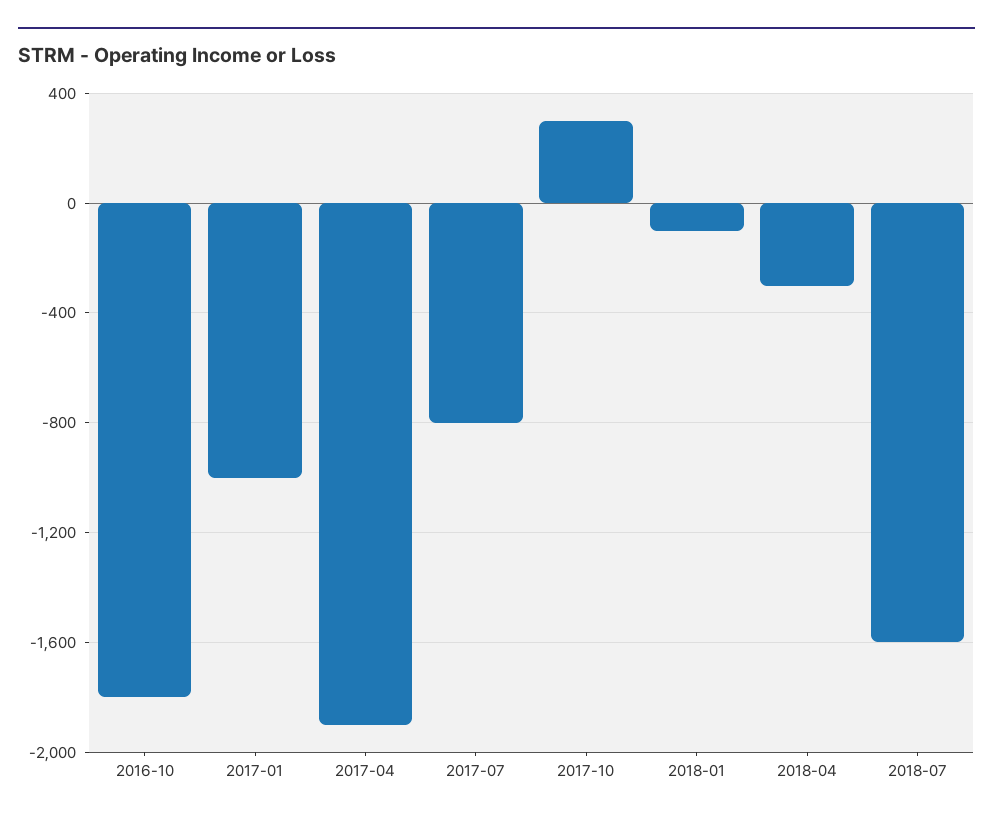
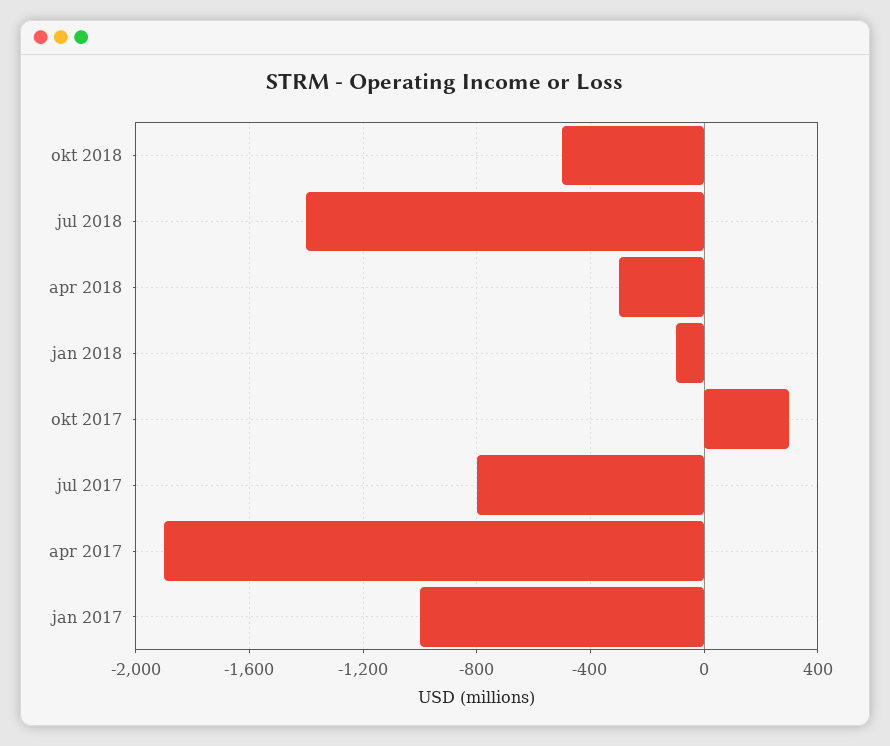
2016-10: -1800 -> none
2018-07: -1600 -> -1400
okt 2018: none -> -500

